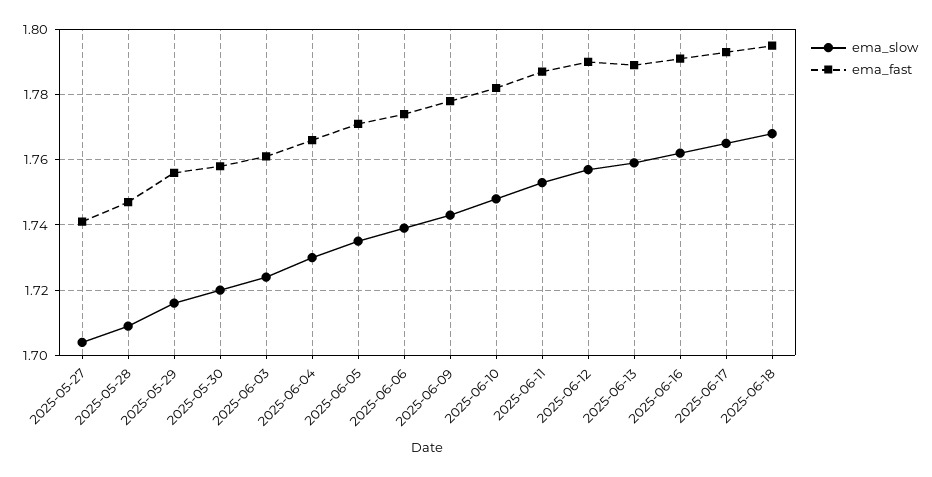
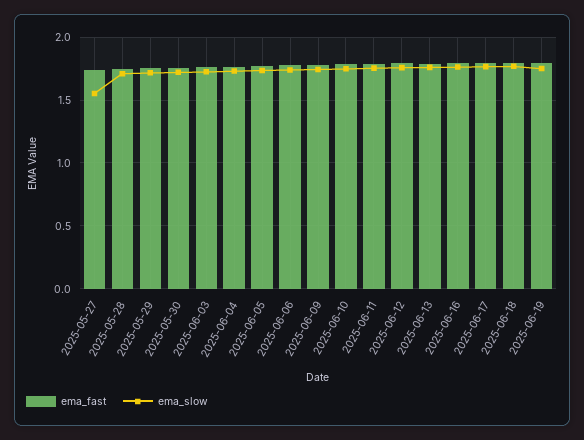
ema_slow, 2025-05-27: 1.705 -> 1.55
ema_fast, 2025-06-19: none -> 1.8
ema_slow, 2025-06-19: none -> 1.75

